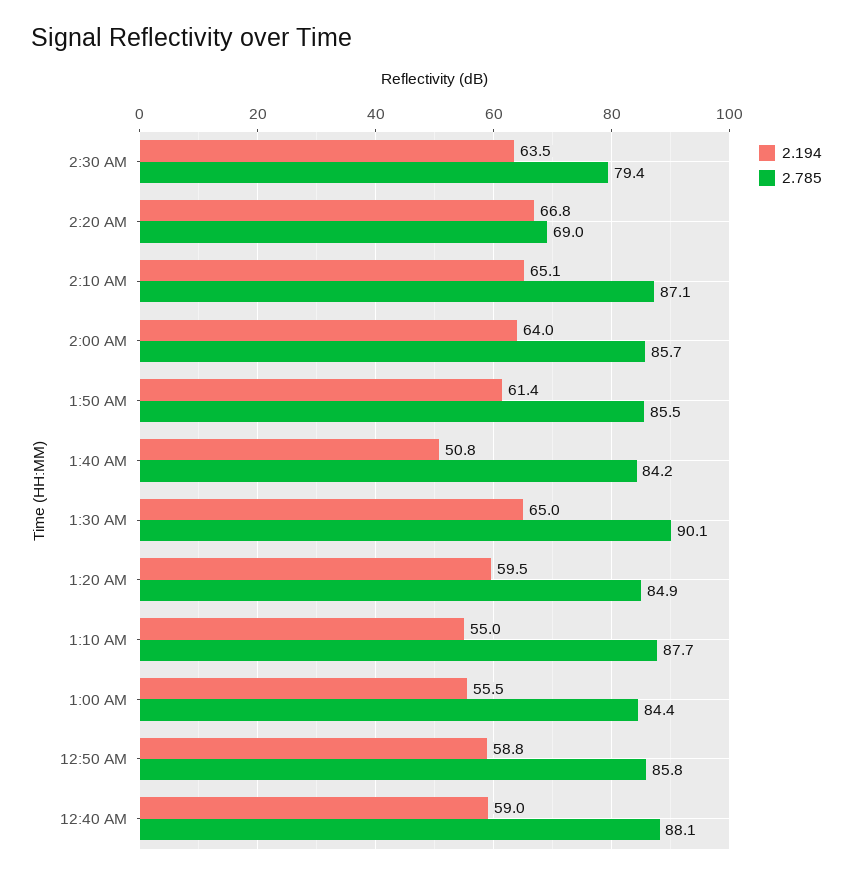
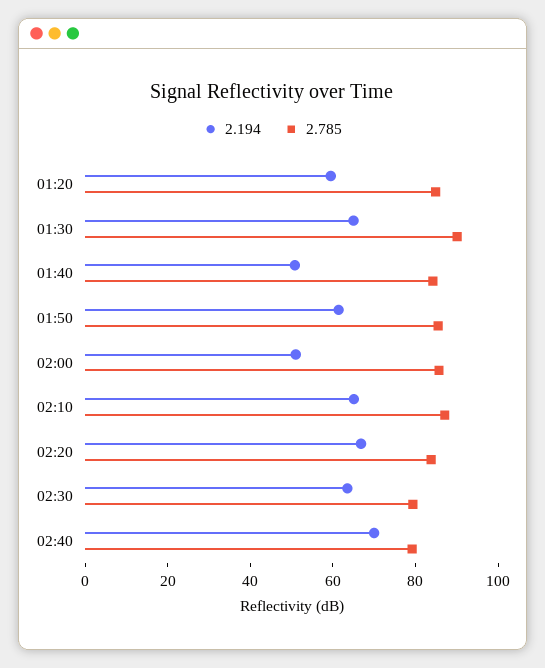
2.785, 2:20 AM: 69 -> 85
2.194, 2:00 AM: 64 -> 50
2.194, 1:10 AM: 55 -> none
2.785, 1:10 AM: 87.7 -> none
2.194, 1:00 AM: 55.5 -> none
2.785, 1:00 AM: 84.4 -> none
2.194, 12:50 AM: 58.8 -> none
2.785, 12:50 AM: 85.8 -> none
2.194, 12:40 AM: 59 -> none
2.785, 12:40 AM: 88.1 -> none
2.194, 02:40: none -> 70
2.785, 02:40: none -> 80

